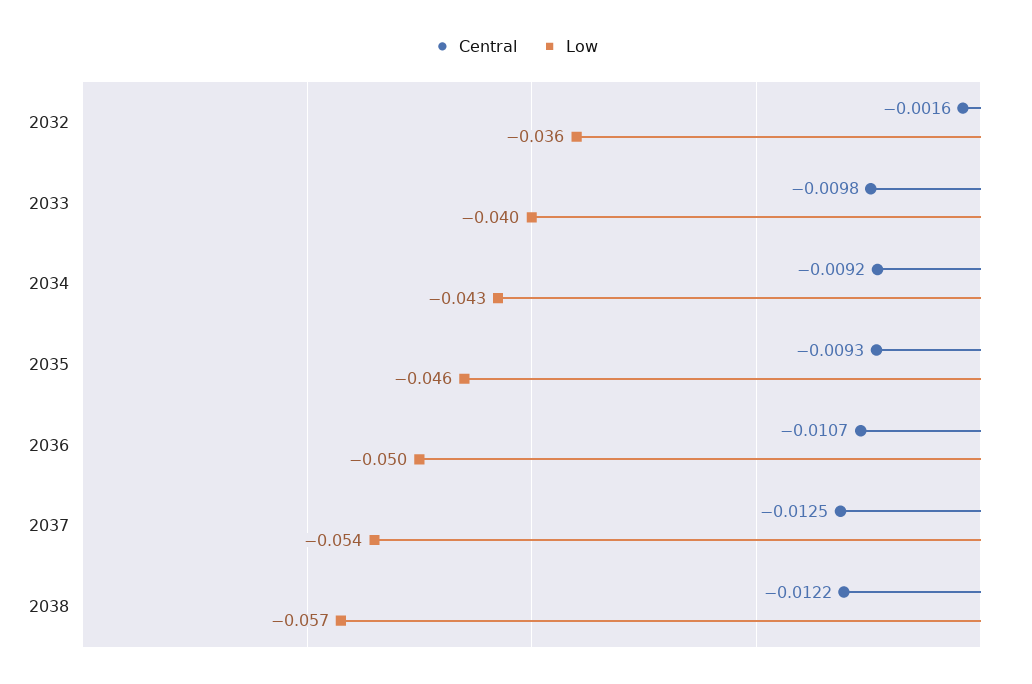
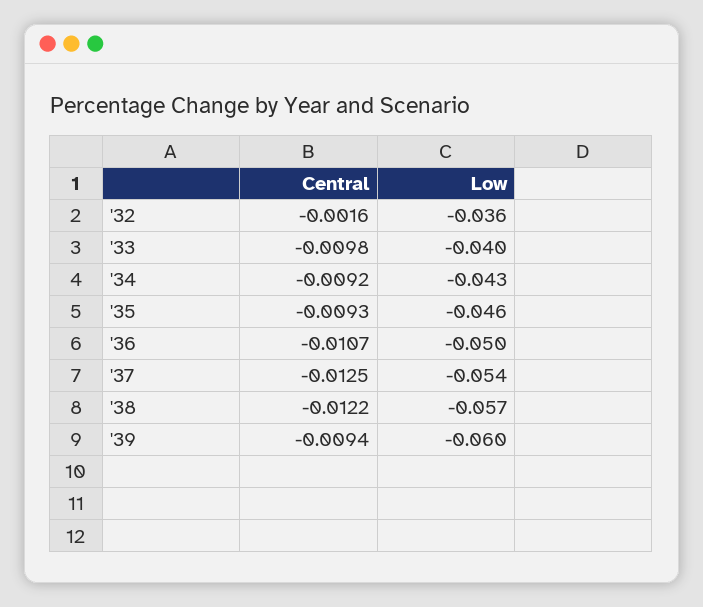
Central, '39: none -> -0.0094
Low, '39: none -> -0.06

